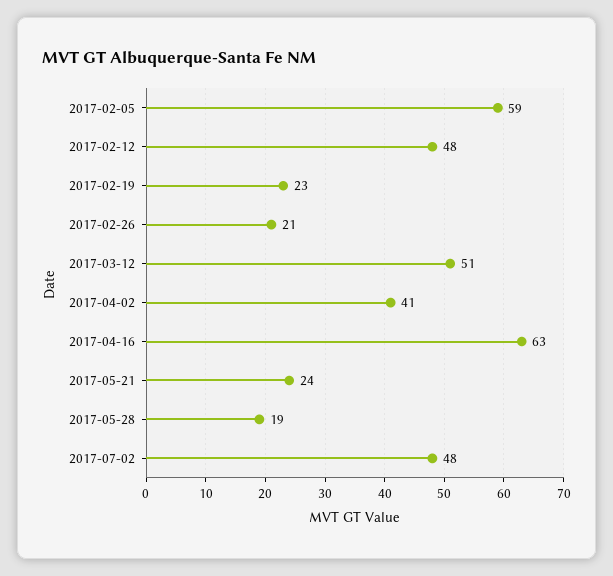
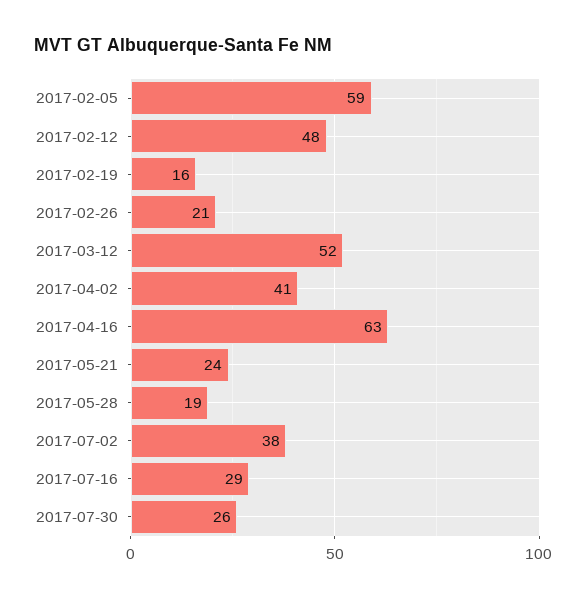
2017-02-19: 23 -> 16
2017-03-12: 51 -> 52
2017-07-02: 48 -> 38
2017-07-16: none -> 29
2017-07-30: none -> 26

